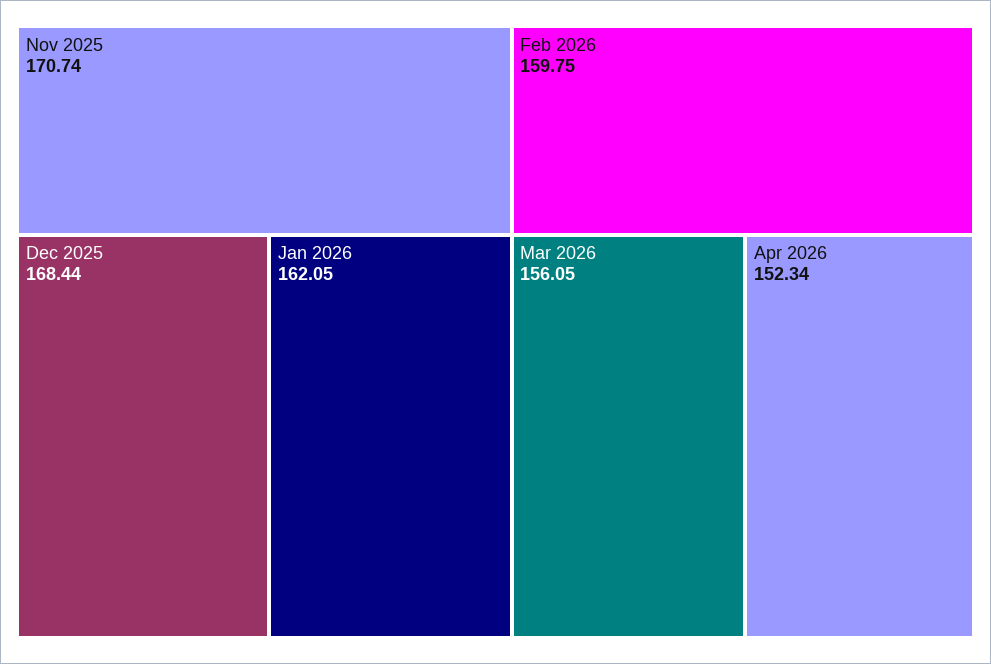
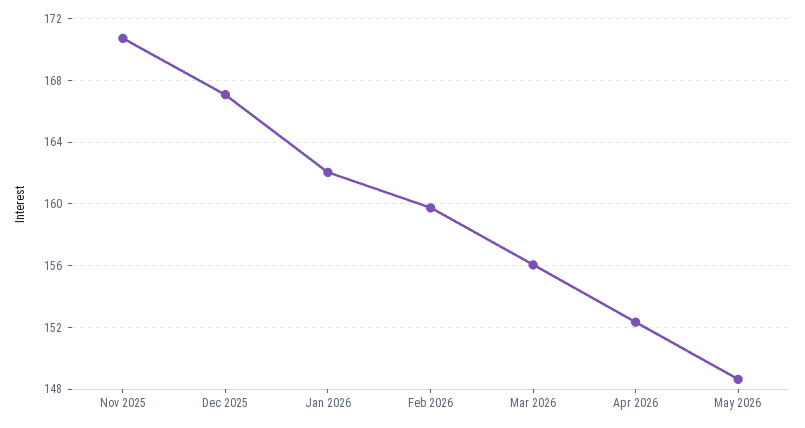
Dec 2025: 168.44 -> 167
May 2026: none -> 148.5

